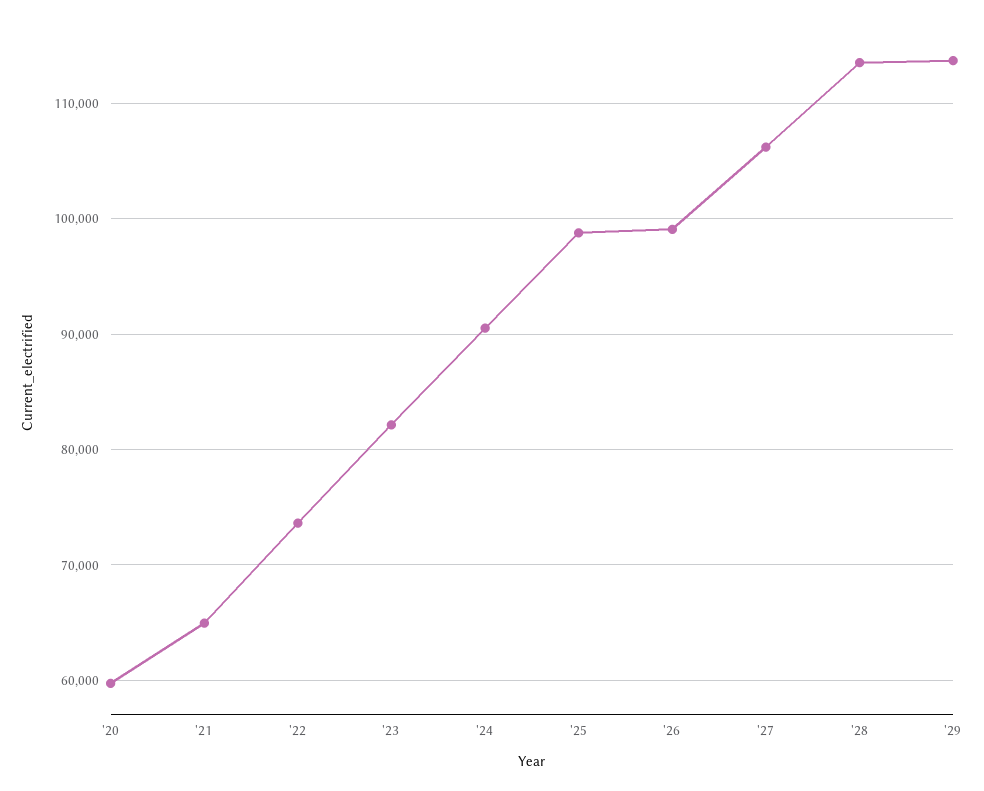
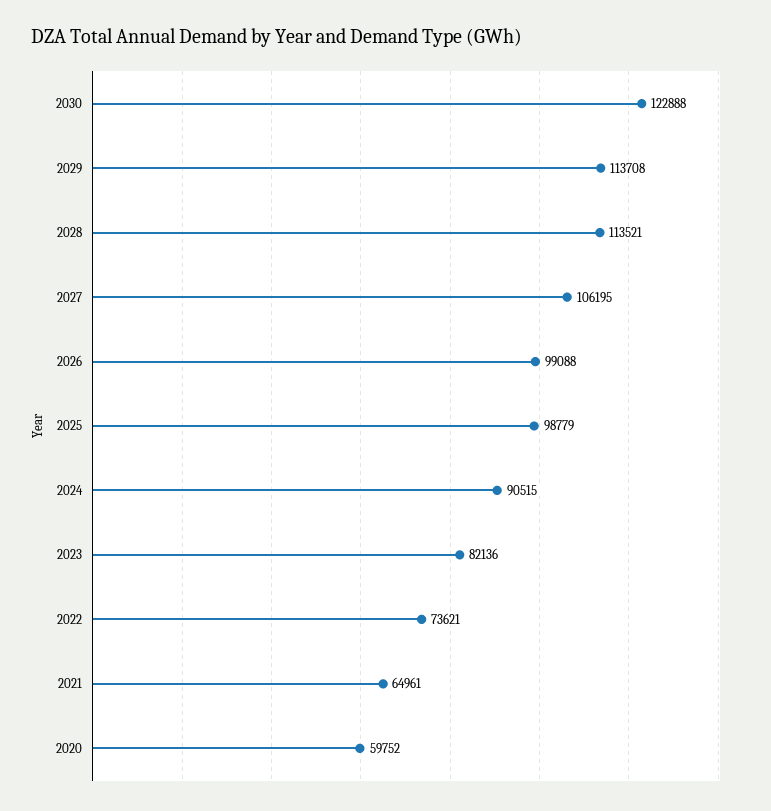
2030: none -> 122888

